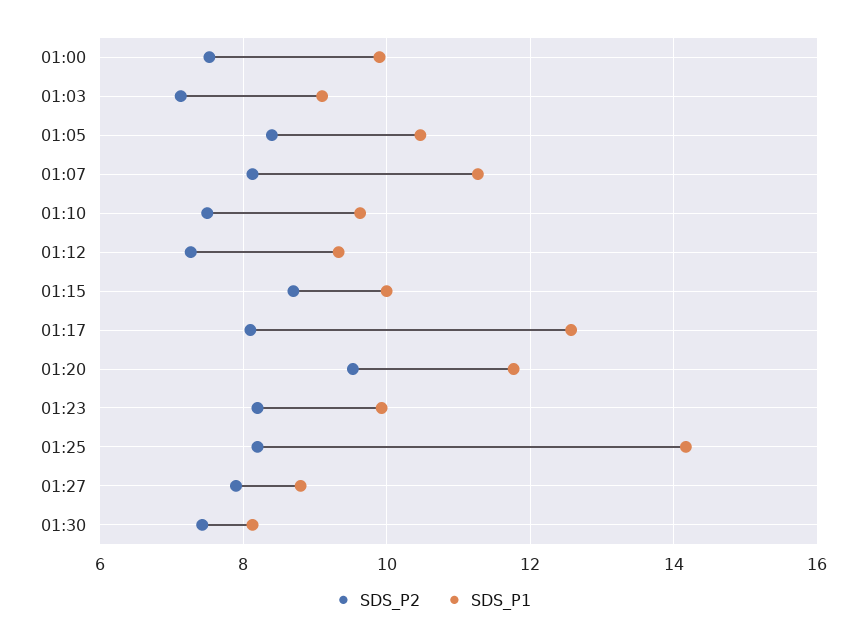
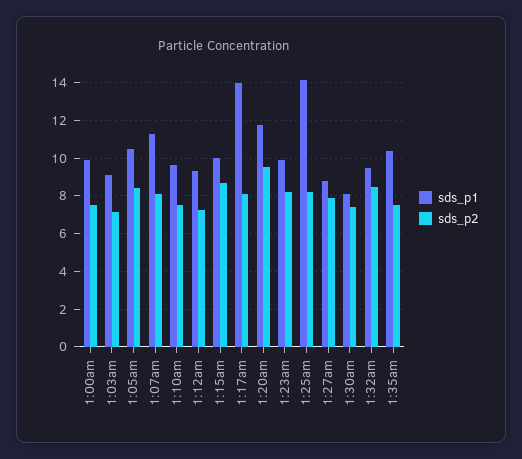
SDS_P1, 01:17: 12.6 -> 14
SDS_P1, 1:32am: none -> 9.5
SDS_P2, 1:32am: none -> 8.5
SDS_P1, 1:35am: none -> 10.5
SDS_P2, 1:35am: none -> 7.5

